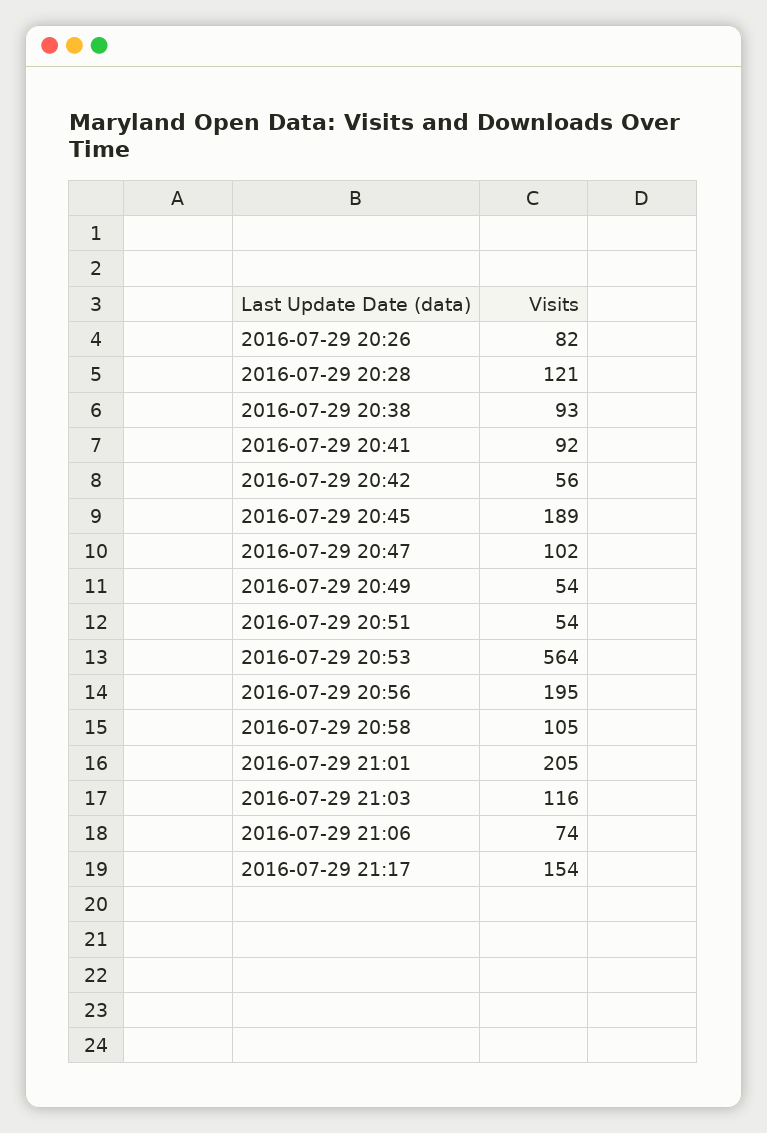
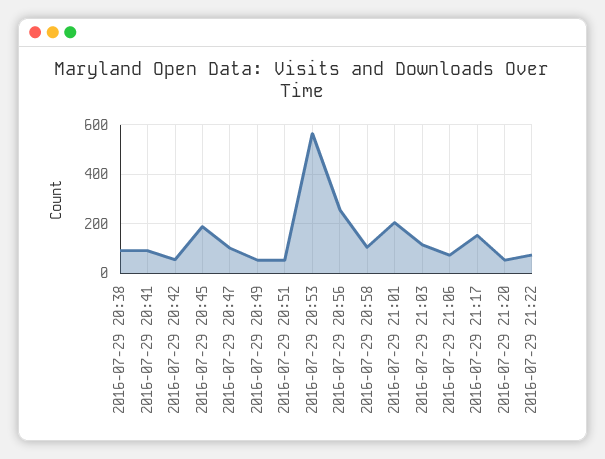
2016-07-29 20:26: 82 -> none
2016-07-29 20:28: 121 -> none
2016-07-29 20:56: 195 -> 250
2016-07-29 21:20: none -> 50
2016-07-29 21:22: none -> 75

